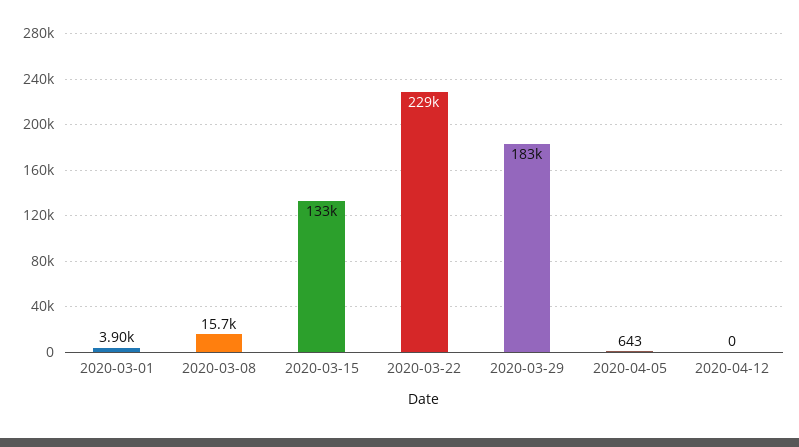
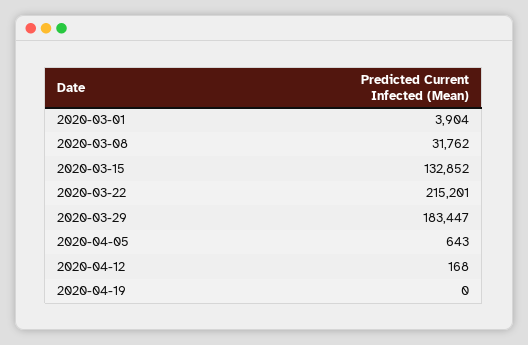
2020-03-08: 15700 -> 31762
2020-03-22: 229000 -> 215201
2020-04-12: 0 -> 168
2020-04-19: none -> 0

